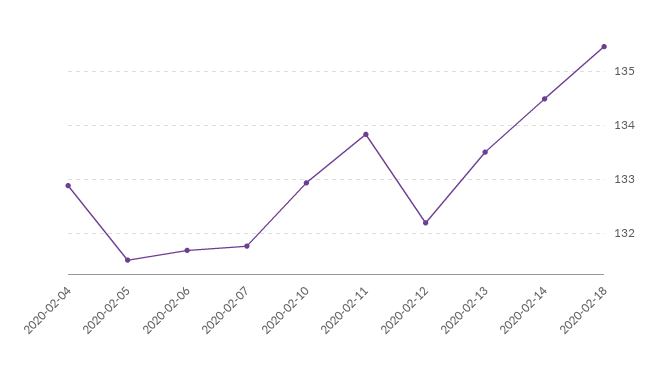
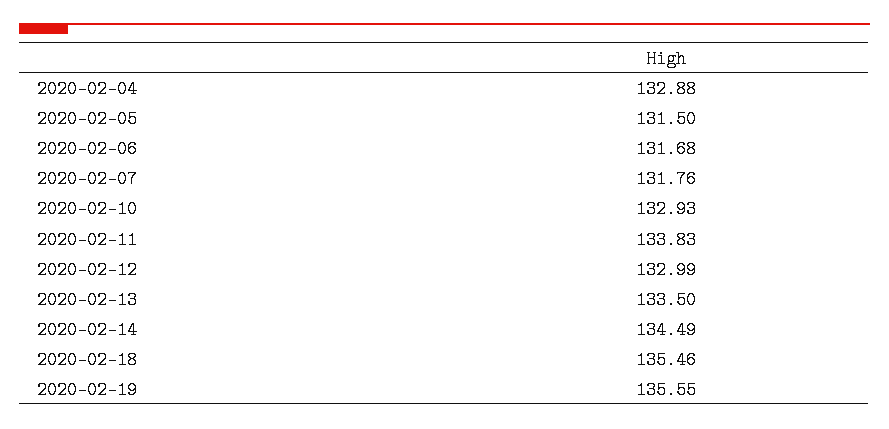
2020-02-12: 132.2 -> 132.99
2020-02-19: none -> 135.55

